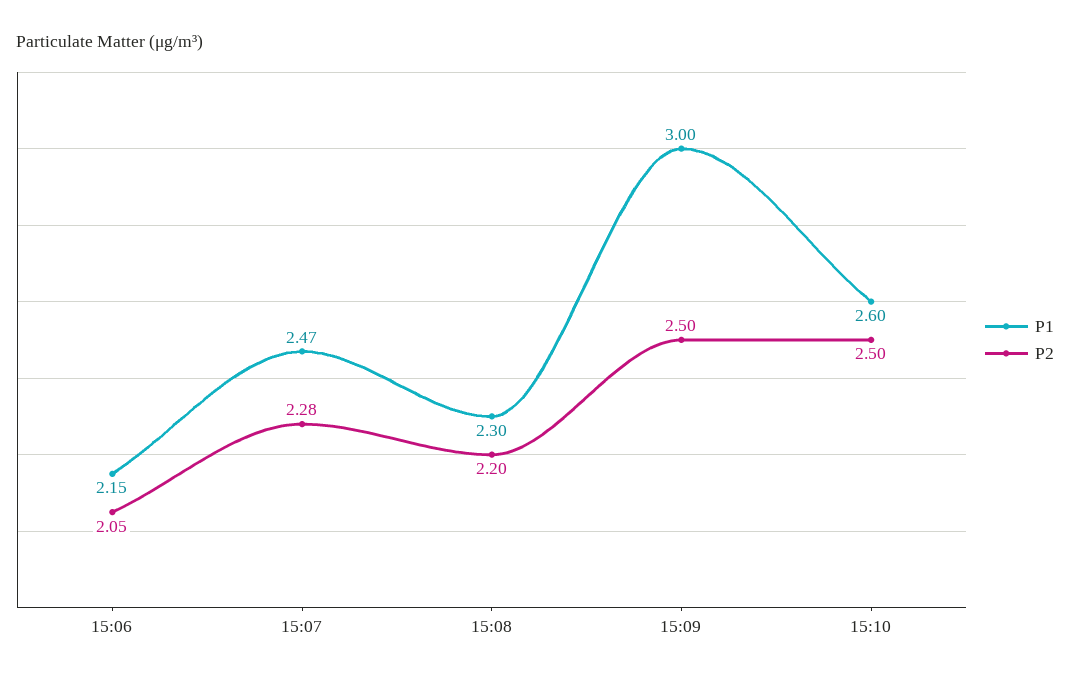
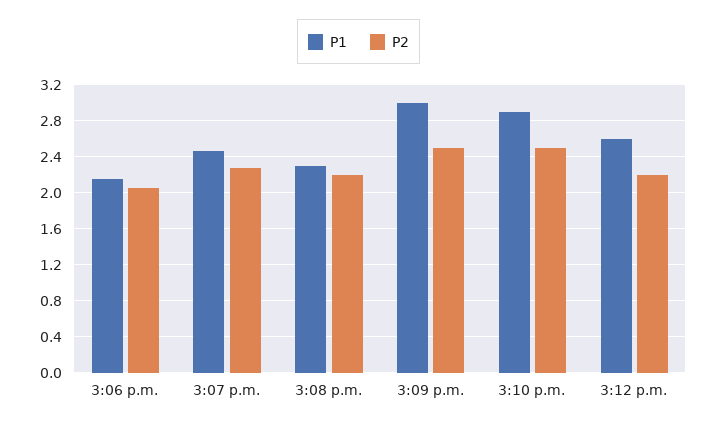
P1, 15:10: 2.6 -> 2.9
P1, 3:12 p.m.: none -> 2.6
P2, 3:12 p.m.: none -> 2.2

